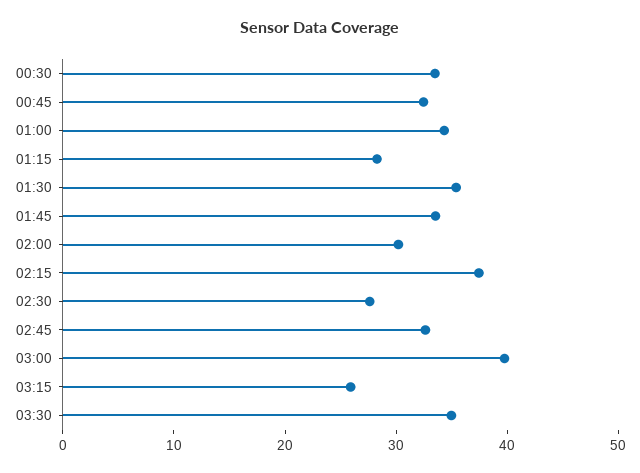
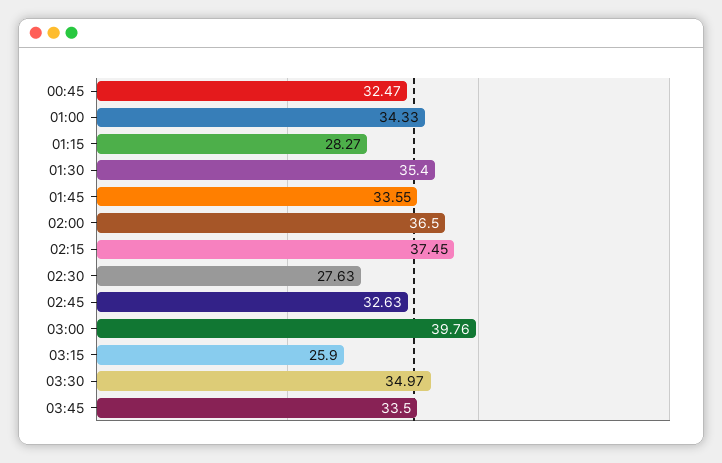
00:30: 34 -> none
02:00: 30 -> 36.5
03:45: none -> 33.5

